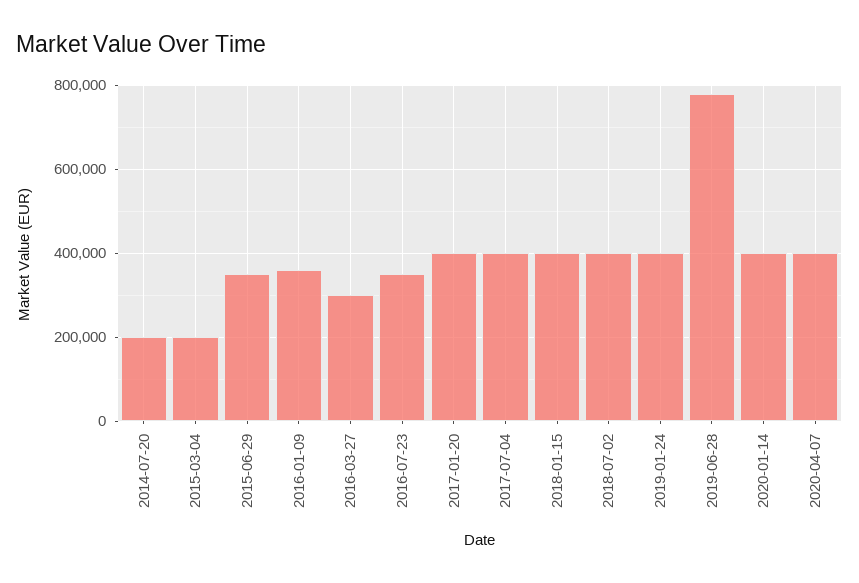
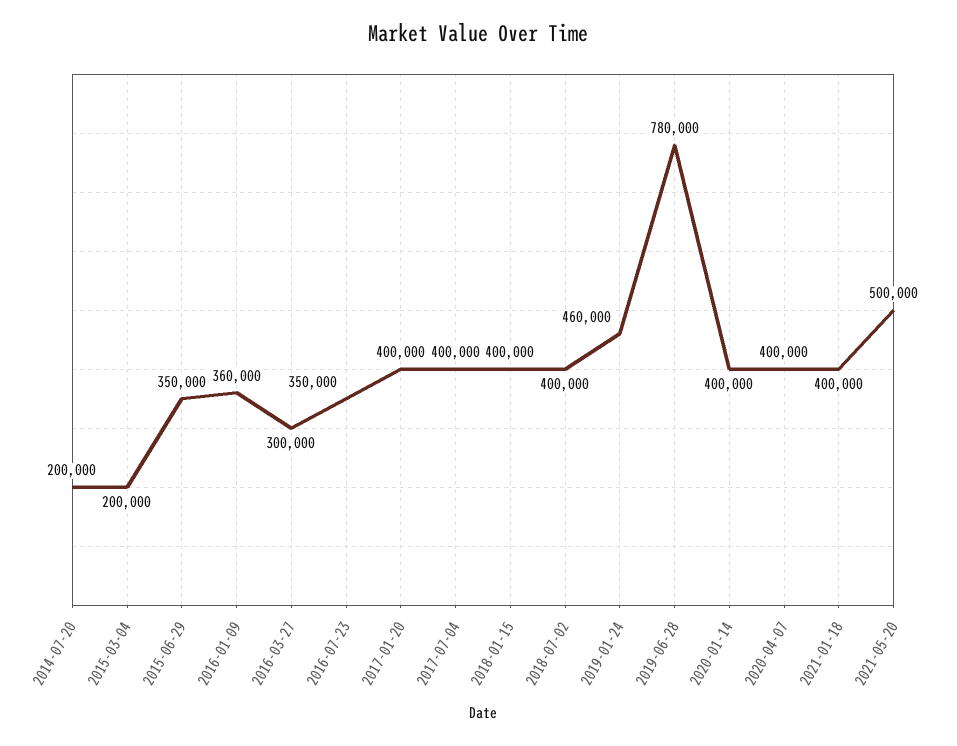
2019-01-24: 400000 -> 460000
2021-01-18: none -> 400000
2021-05-20: none -> 500000

